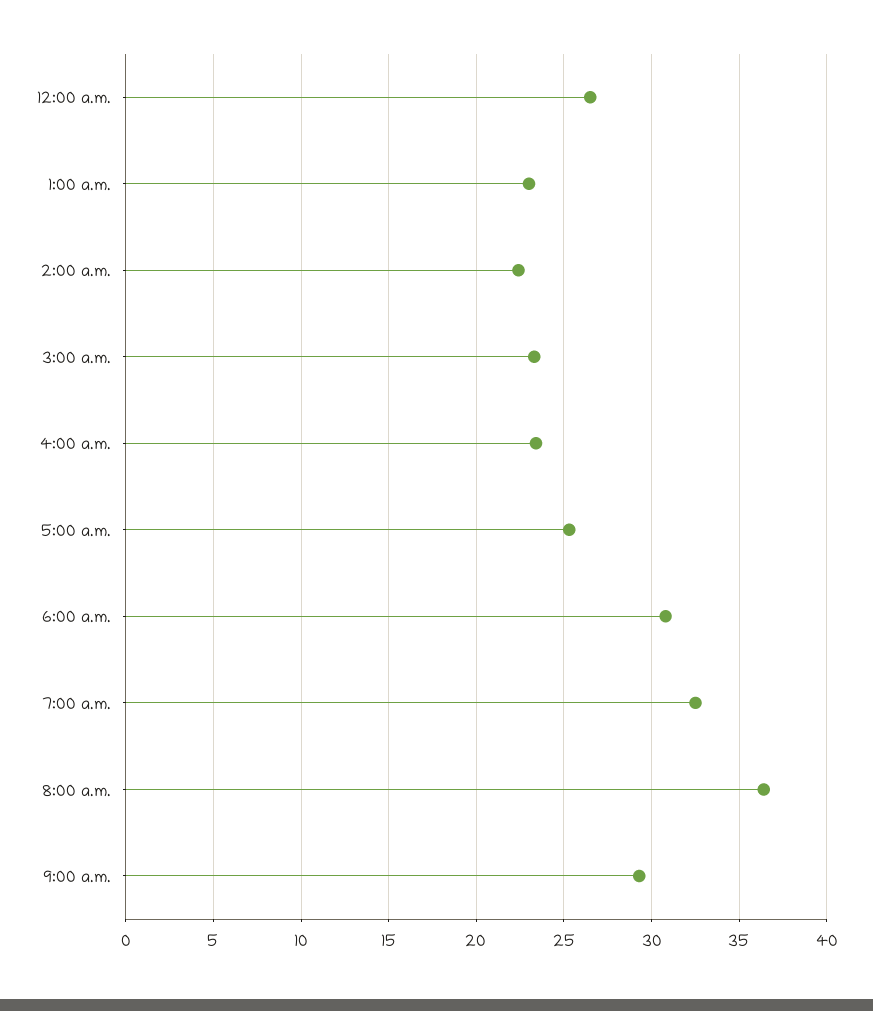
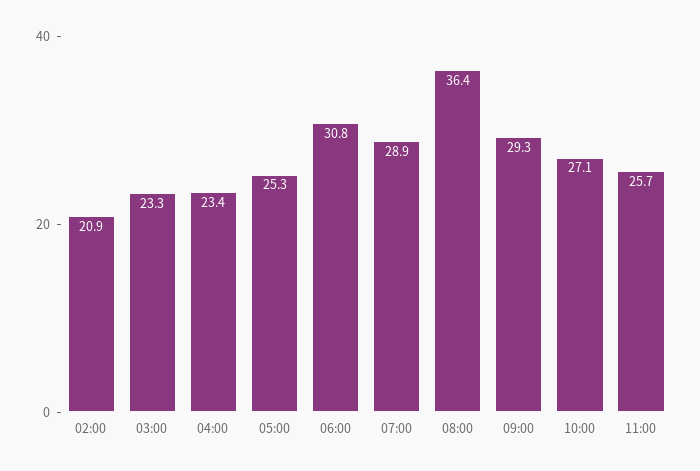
12:00 a.m.: 26.5 -> none
1:00 a.m.: 23 -> none
2:00 a.m.: 22.5 -> 20.9
7:00 a.m.: 32.5 -> 28.9
10:00: none -> 27.1
11:00: none -> 25.7

